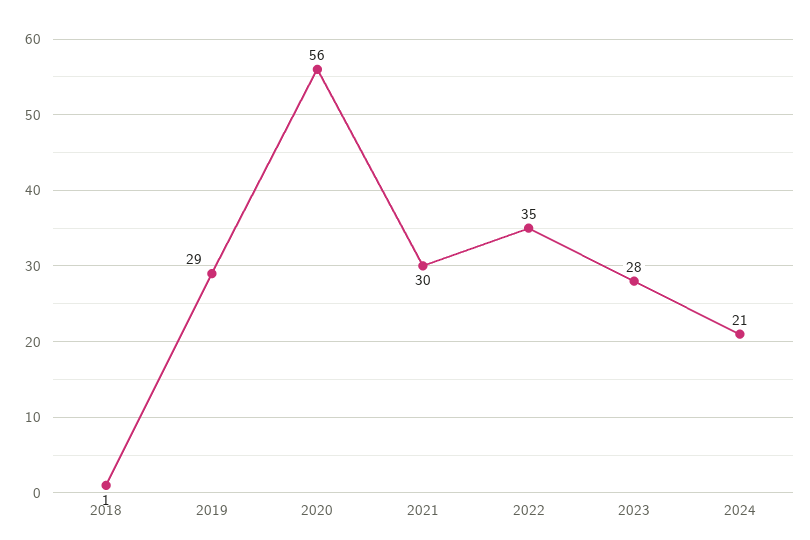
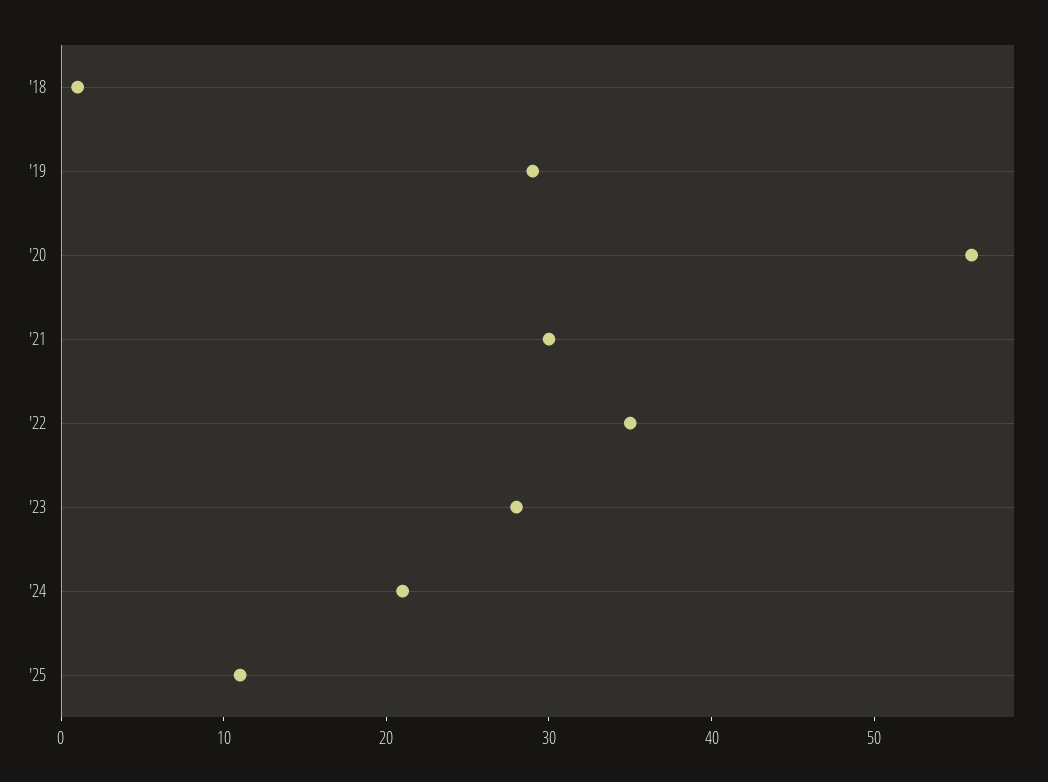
'25: none -> 11

